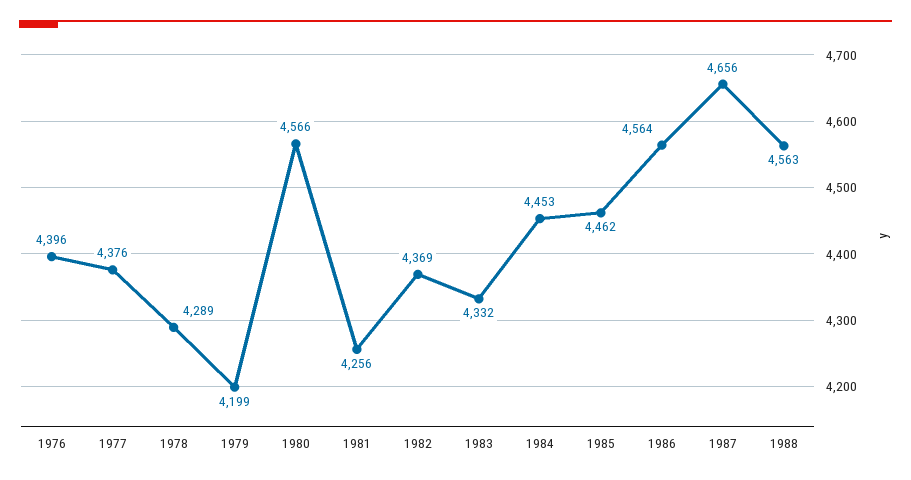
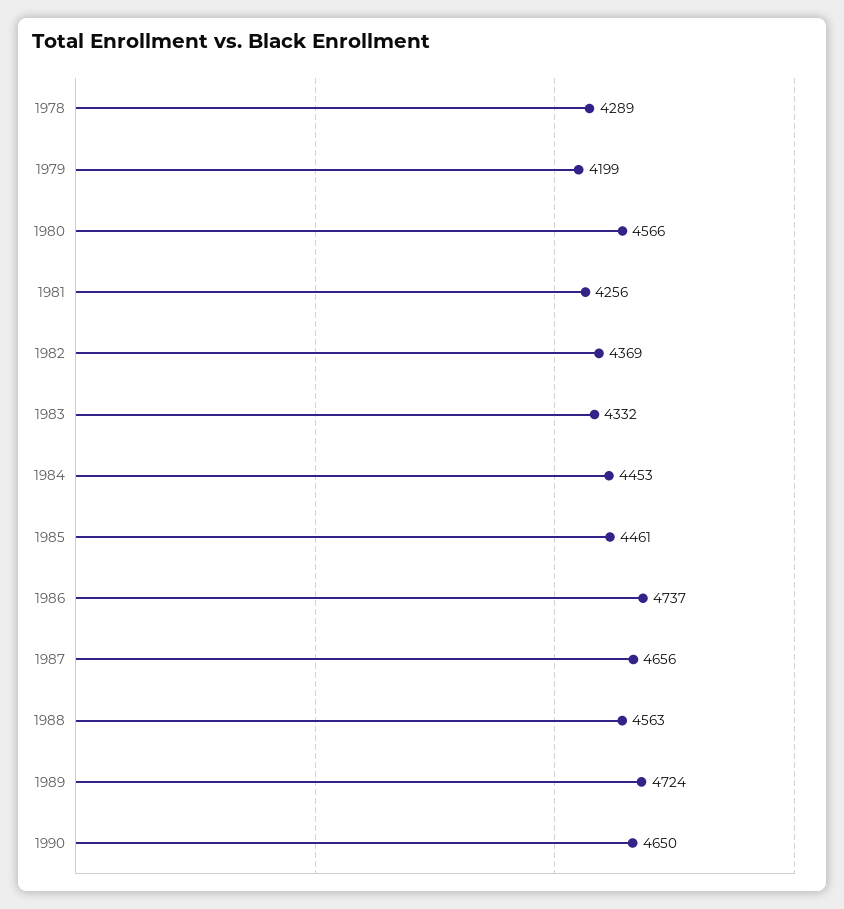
1976: 4396 -> none
1977: 4376 -> none
1985: 4462 -> 4461
1986: 4564 -> 4737
1989: none -> 4724
1990: none -> 4650

